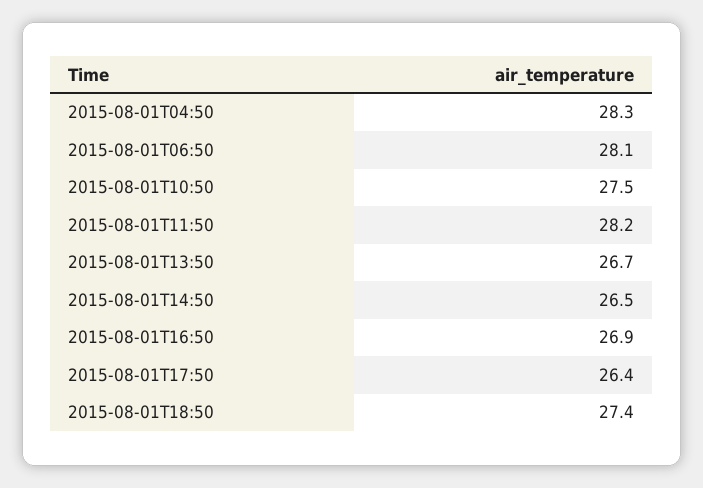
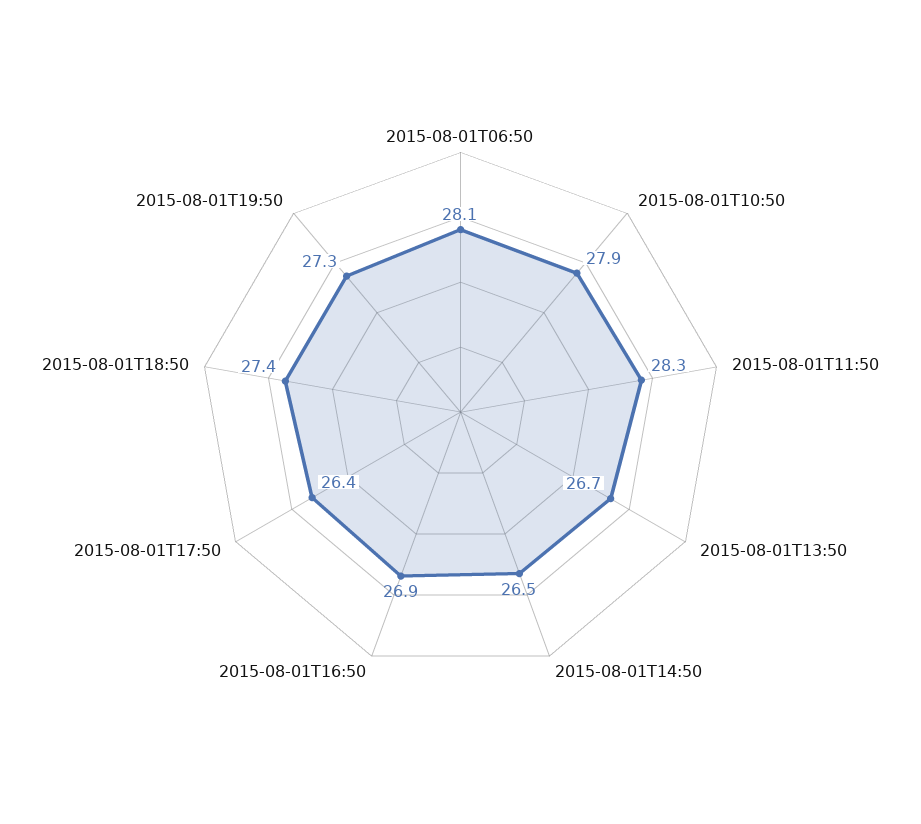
2015-08-01T04:50: 28.3 -> none
2015-08-01T10:50: 27.5 -> 27.9
2015-08-01T11:50: 28.2 -> 28.3
2015-08-01T19:50: none -> 27.3

